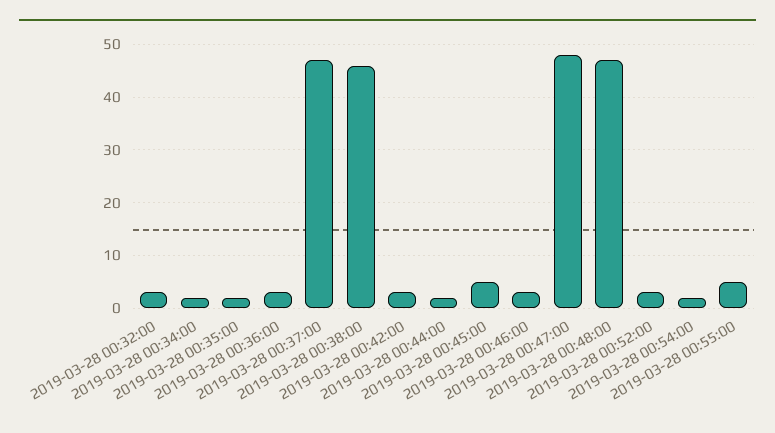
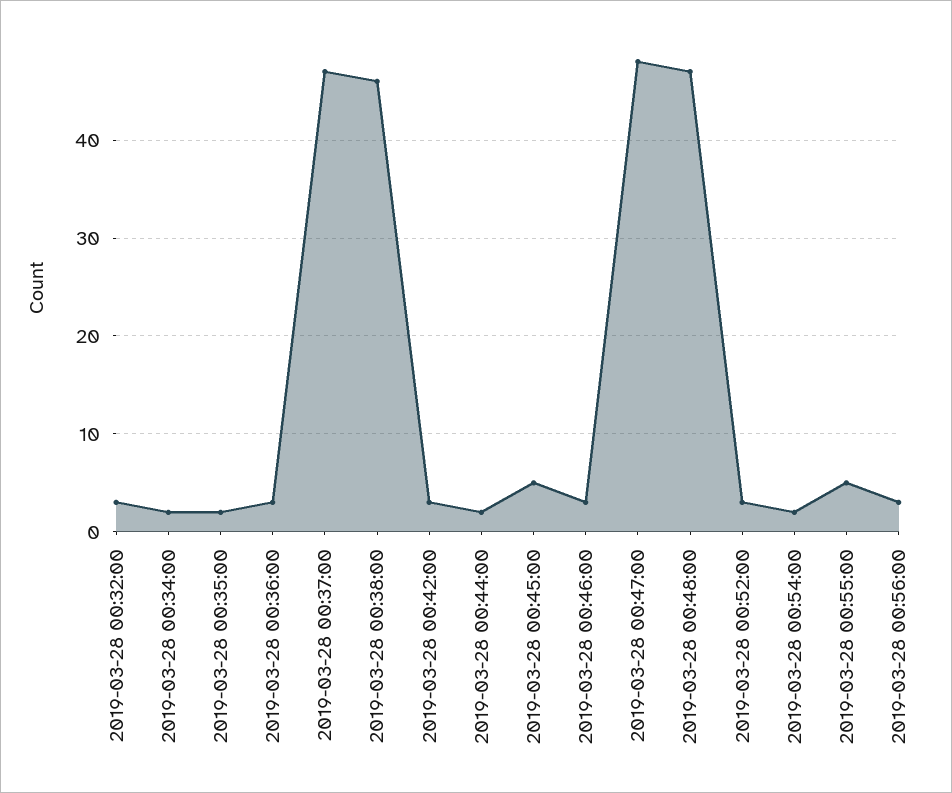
2019-03-28 00:56:00: none -> 3

